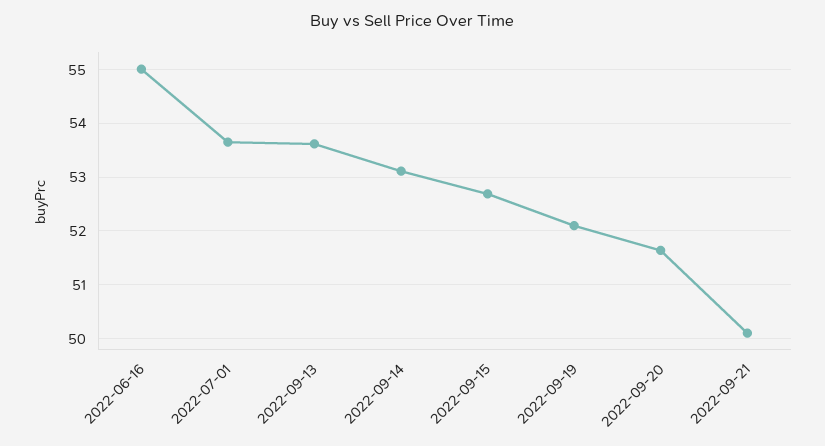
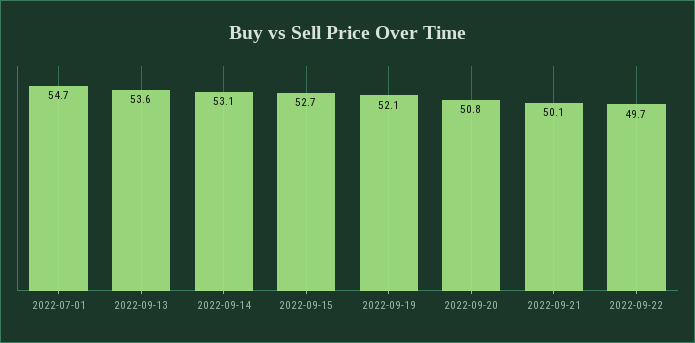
2022-06-16: 55 -> none
2022-07-01: 53.6 -> 54.7
2022-09-20: 51.6 -> 50.8
2022-09-22: none -> 49.7

